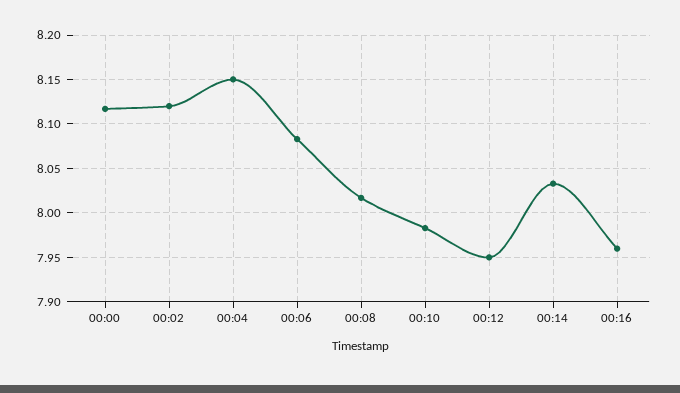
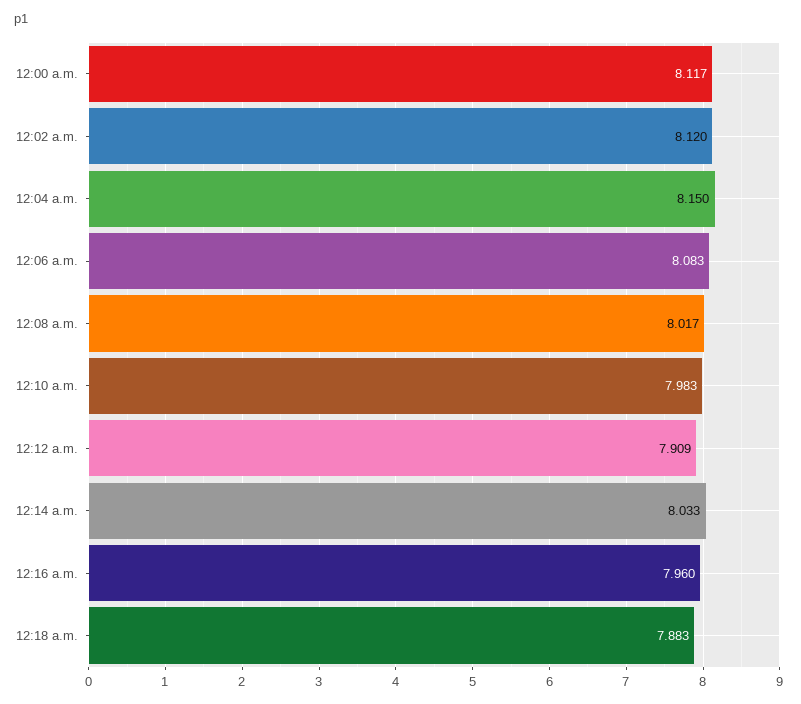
00:12: 7.95 -> 7.909
12:18 a.m.: none -> 7.883

